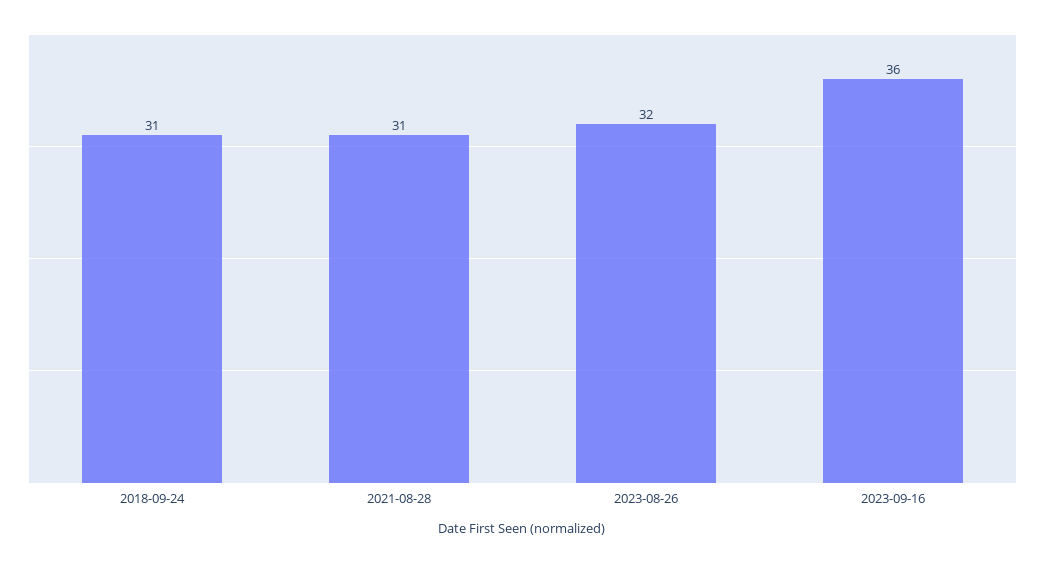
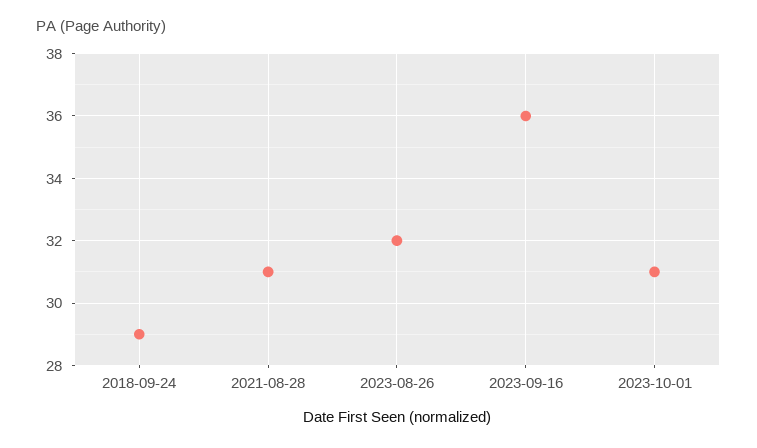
2018-09-24: 31 -> 29
2023-10-01: none -> 31

